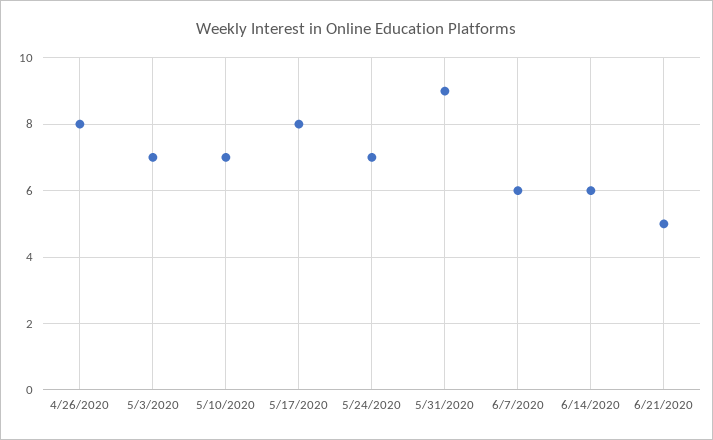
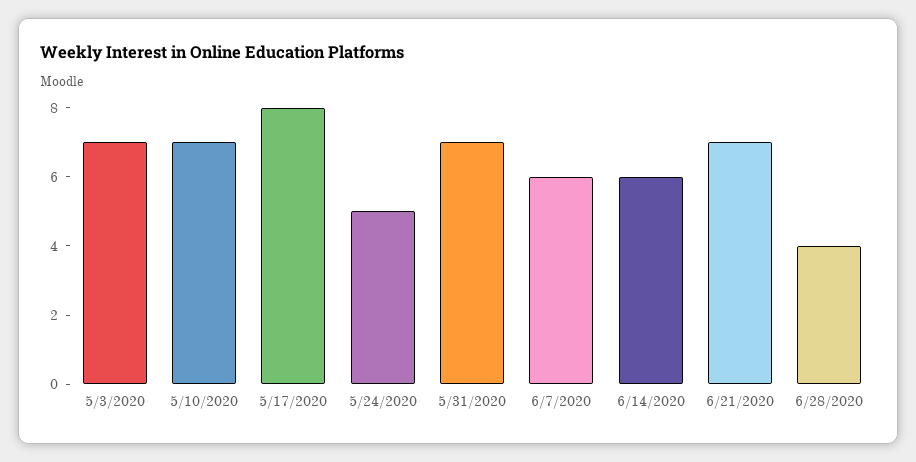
4/26/2020: 8 -> none
5/24/2020: 7 -> 5
5/31/2020: 9 -> 7
6/21/2020: 5 -> 7
6/28/2020: none -> 4

